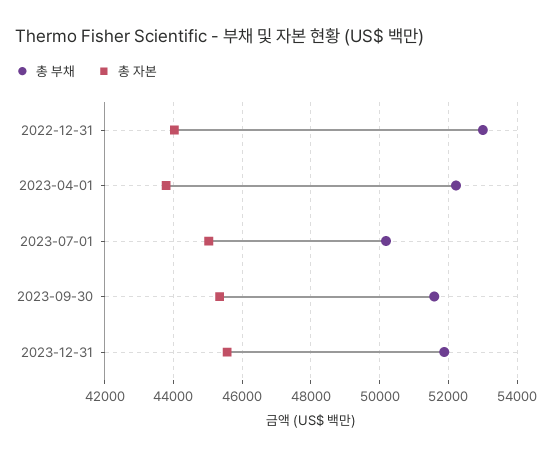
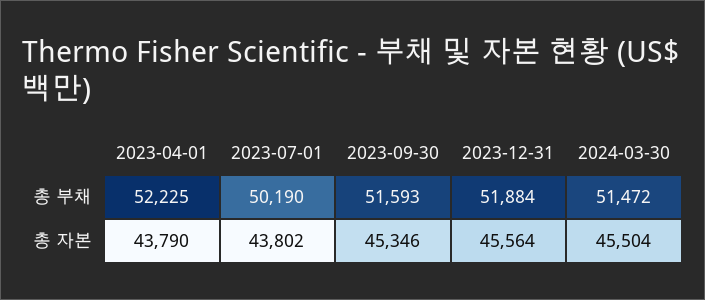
총 부채, 2022-12-31: 53000 -> none
총 자본, 2022-12-31: 44000 -> none
총 자본, 2023-07-01: 45000 -> 43802
총 부채, 2024-03-30: none -> 51472
총 자본, 2024-03-30: none -> 45504

